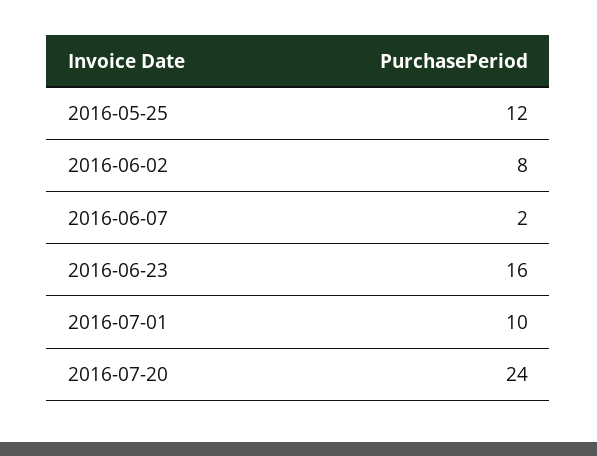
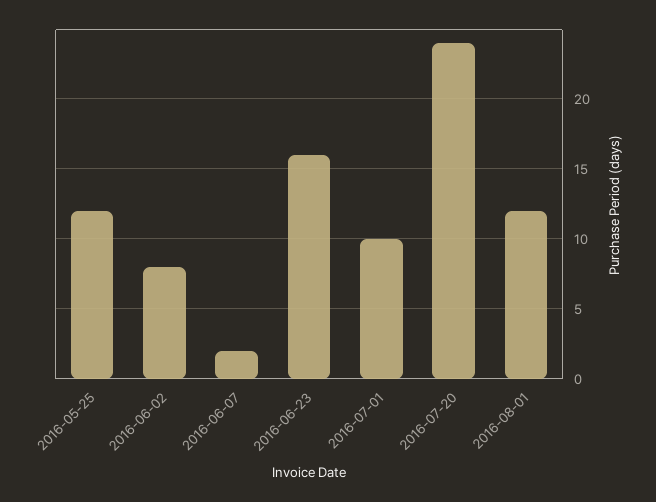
2016-08-01: none -> 12

